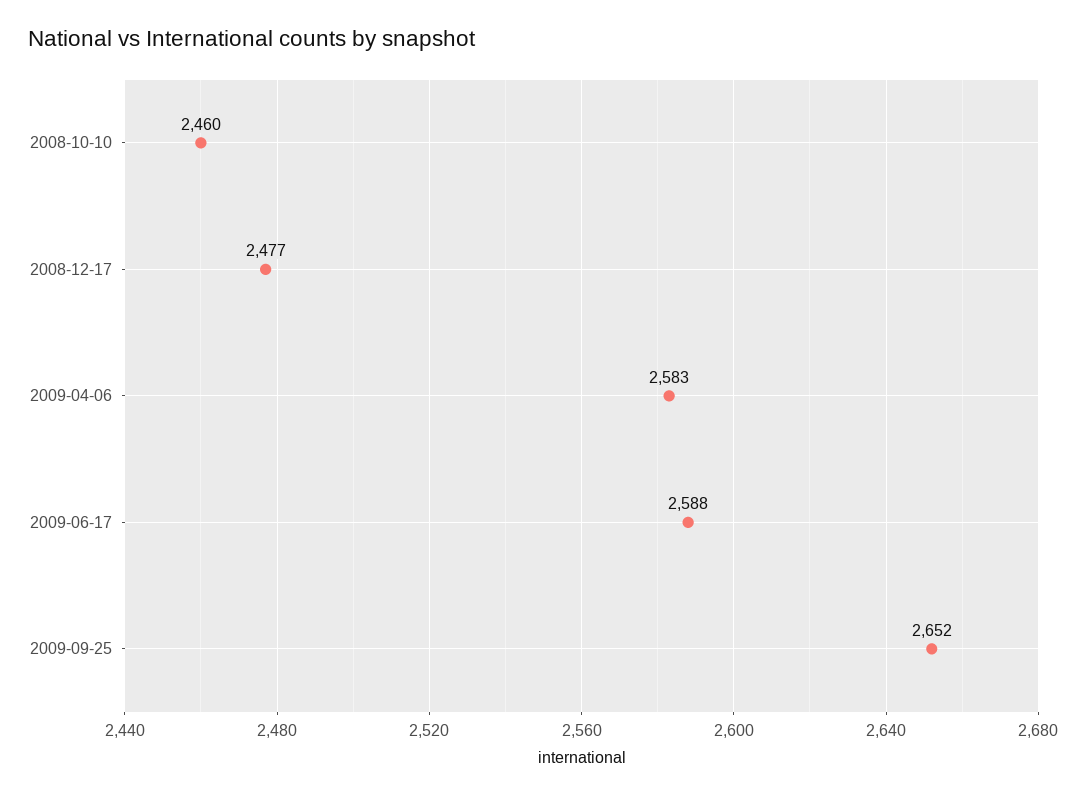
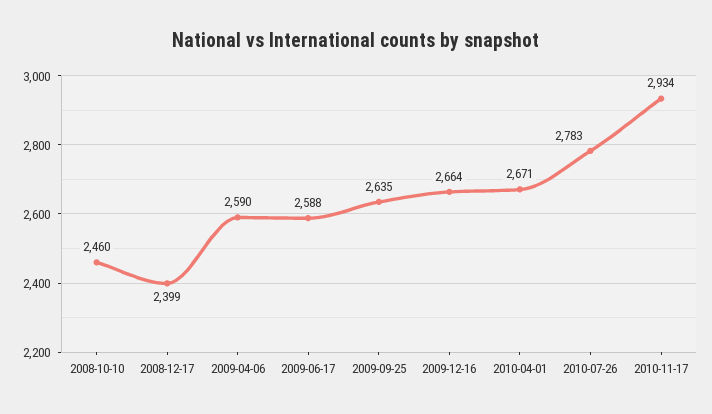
2008-12-17: 2477 -> 2399
2009-04-06: 2583 -> 2590
2009-09-25: 2652 -> 2635
2009-12-16: none -> 2664
2010-04-01: none -> 2671
2010-07-26: none -> 2783
2010-11-17: none -> 2934

